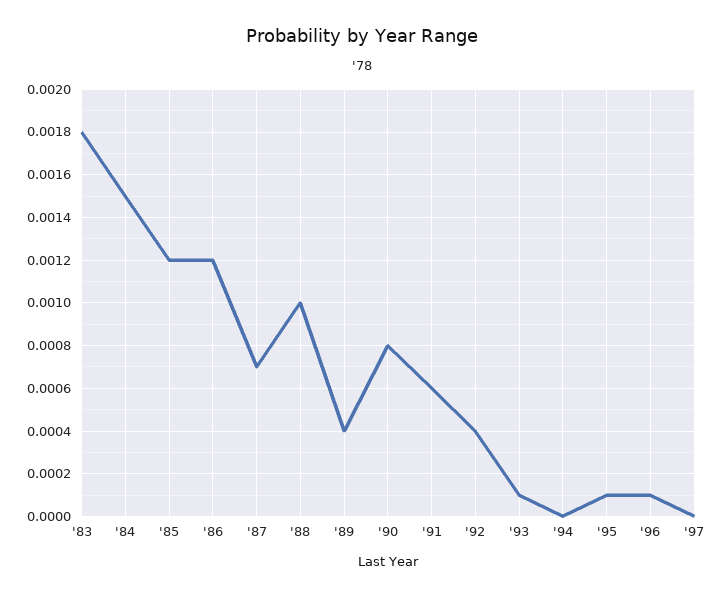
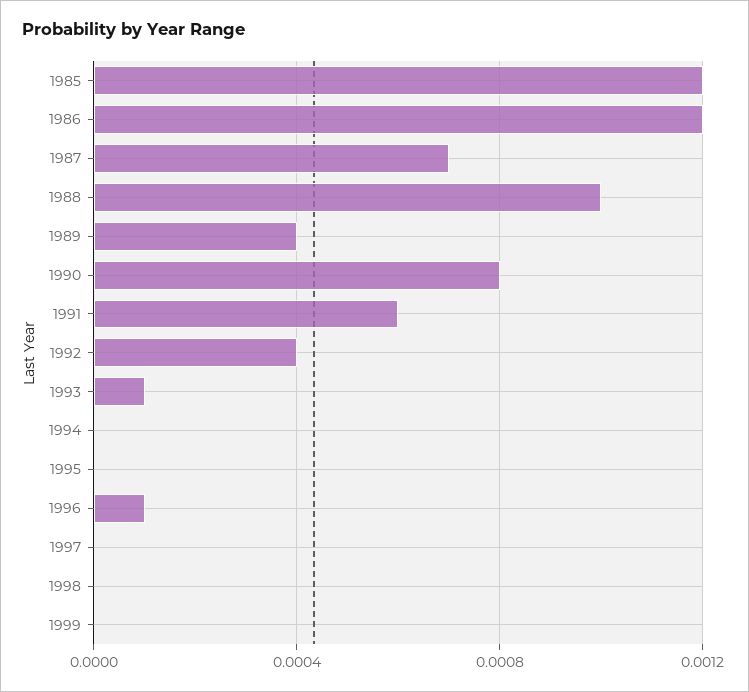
'83: 0.0018 -> none
'84: 0.0015 -> none
'95: 0.0001 -> 0
1998: none -> 0
1999: none -> 0

